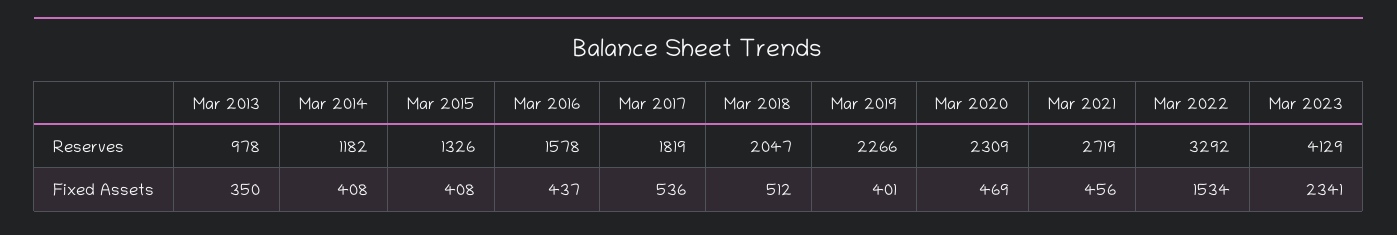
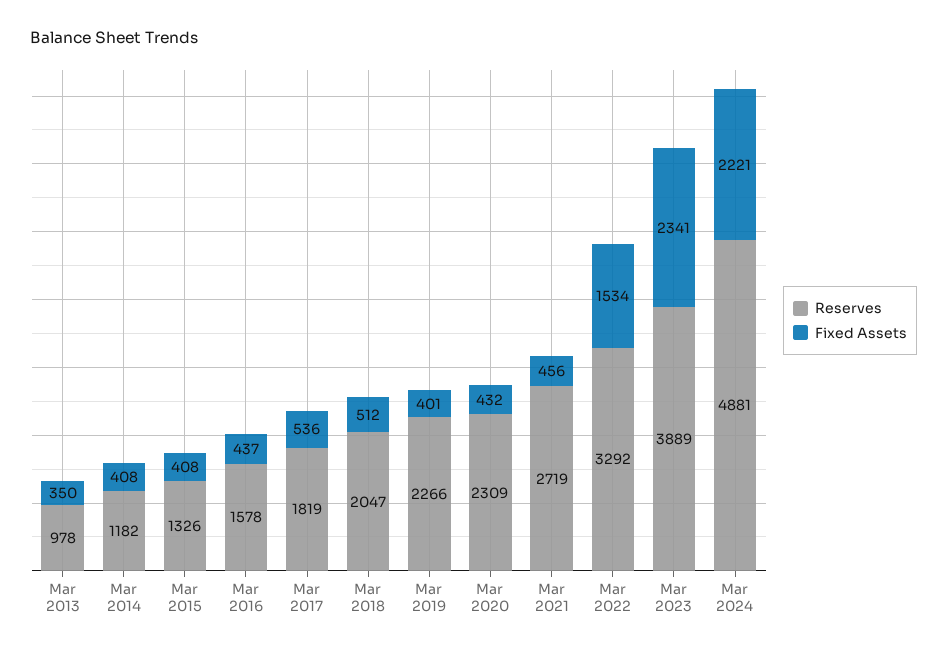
Reserves, Mar 2023: 4129 -> 3889
Fixed Assets, Mar 2020: 469 -> 432
Reserves, Mar 2024: none -> 4881
Fixed Assets, Mar 2024: none -> 2221

